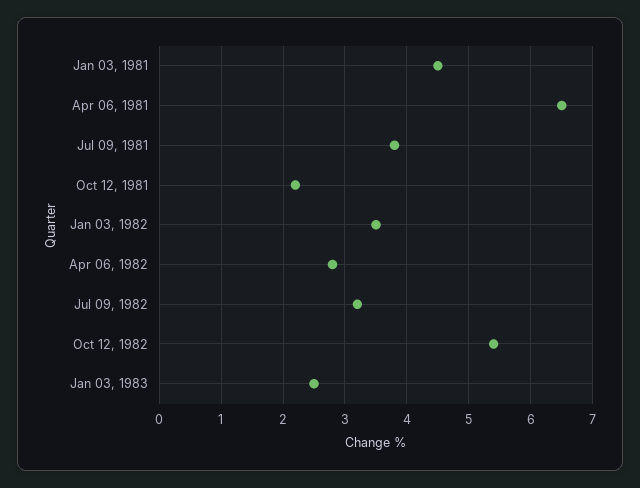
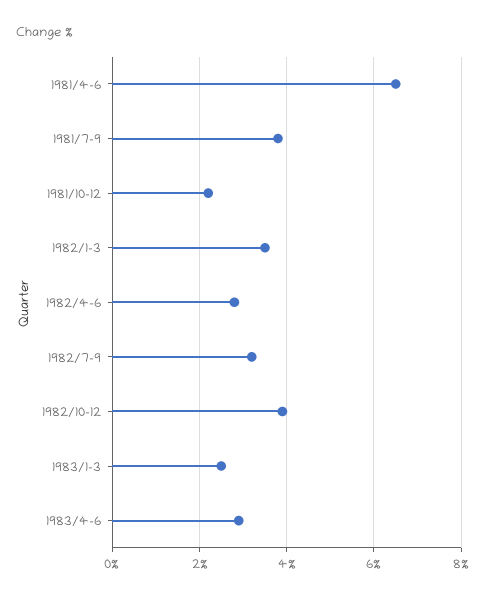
Jan 03, 1981: 4.5 -> none
Oct 12, 1982: 5.4 -> 4
1983/4-6: none -> 3

